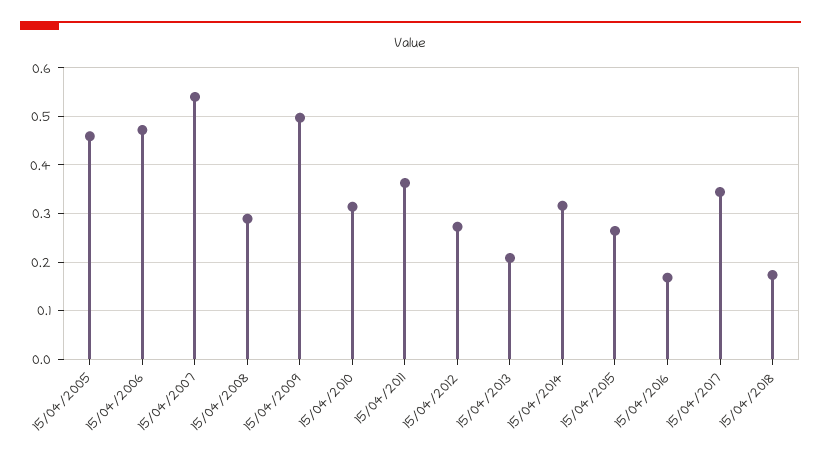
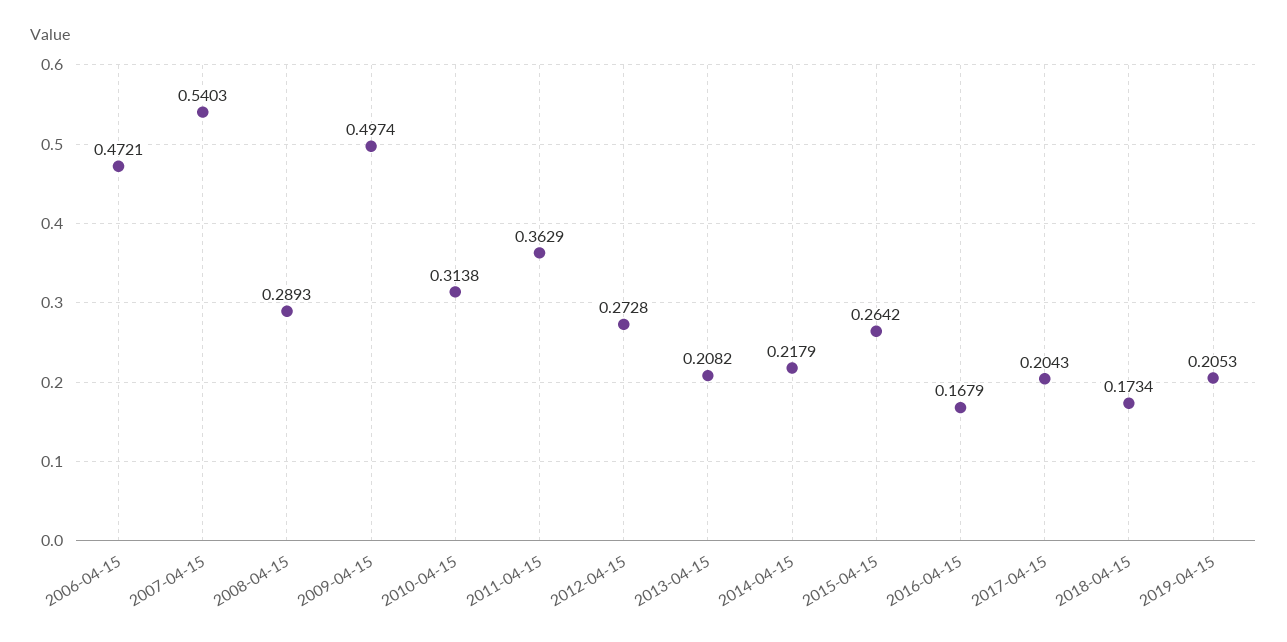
15/04/2005: 0.46 -> none
15/04/2014: 0.32 -> 0.2179
15/04/2017: 0.34 -> 0.2043
2019-04-15: none -> 0.2053

